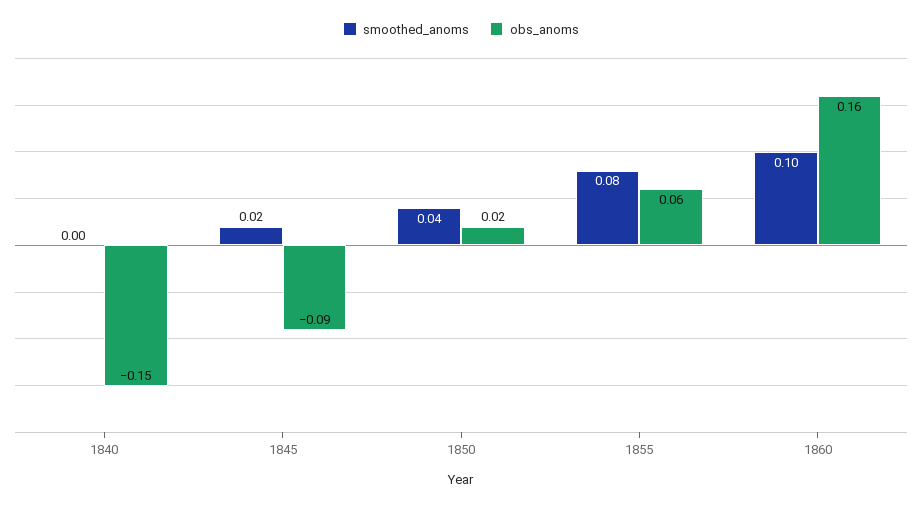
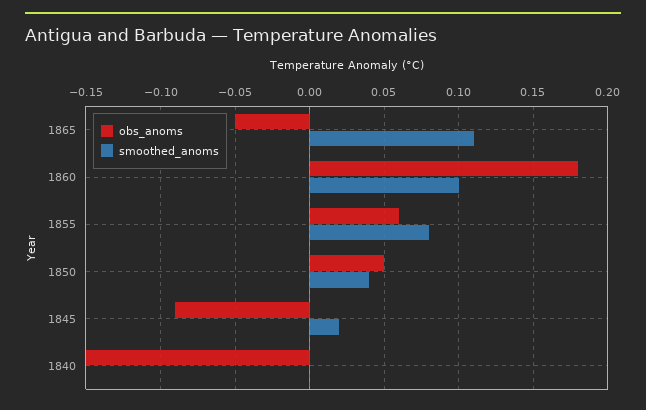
obs_anoms, 1850: 0.02 -> 0.05
obs_anoms, 1860: 0.16 -> 0.18
obs_anoms, 1865: none -> -0.05
smoothed_anoms, 1865: none -> 0.11

